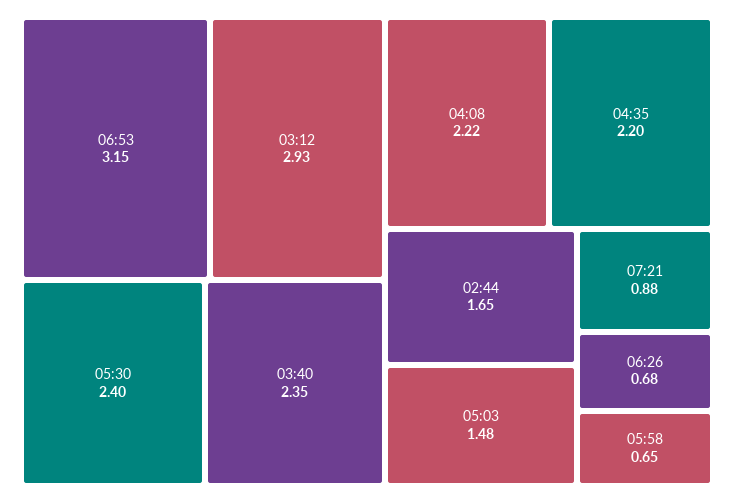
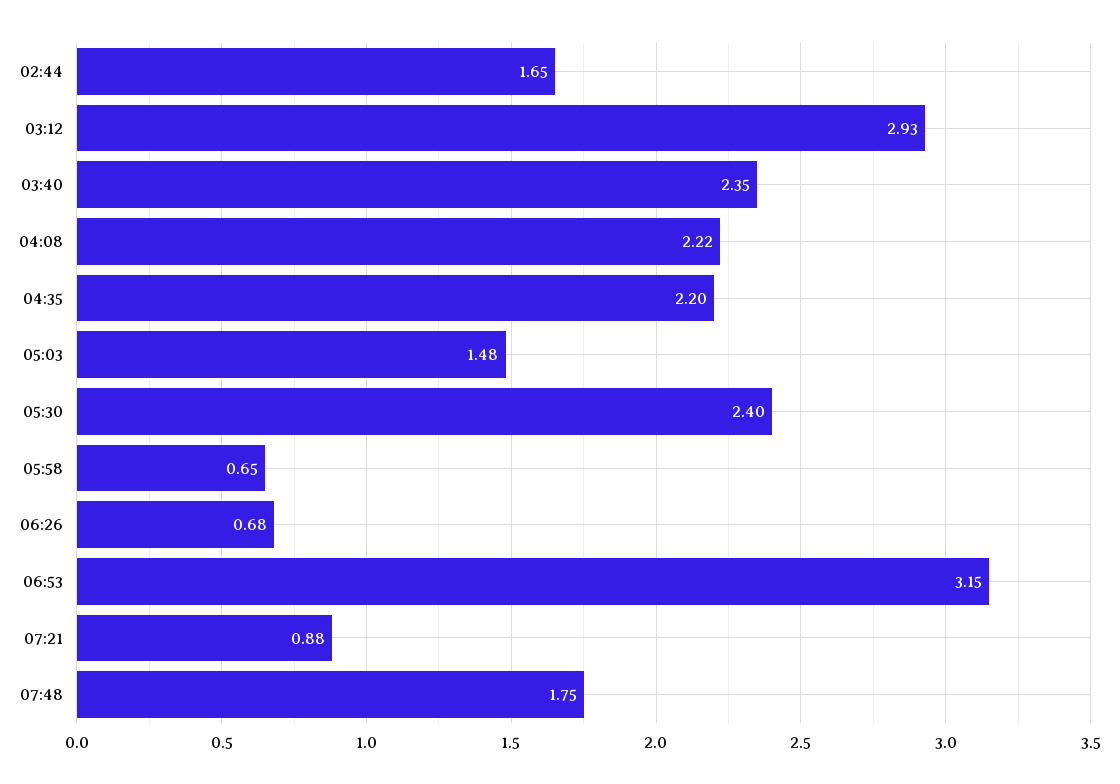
07:48: none -> 1.75

